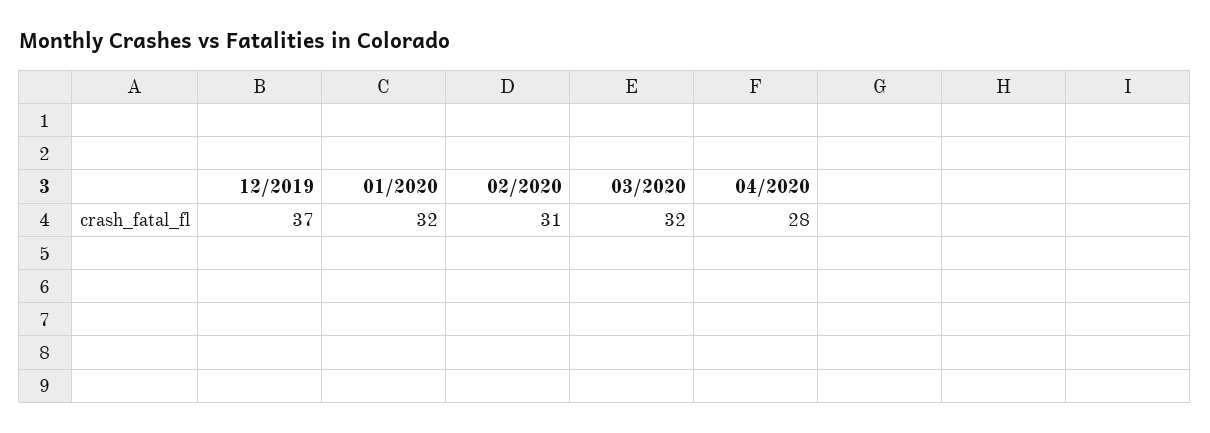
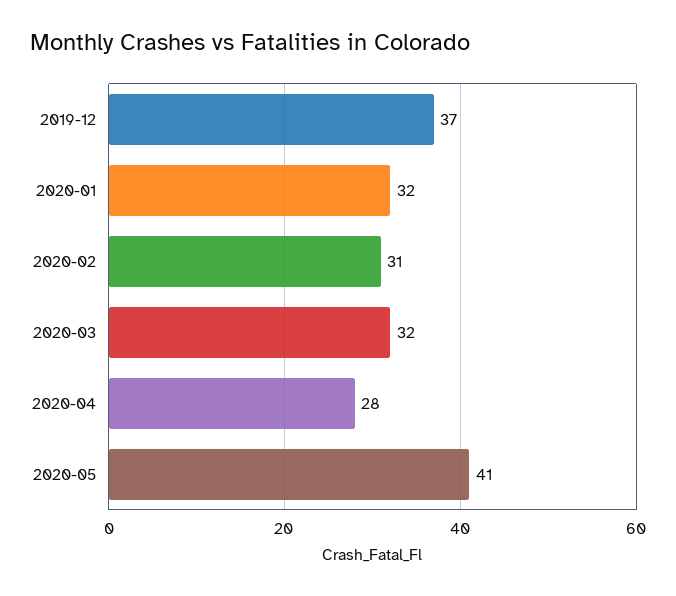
2020-05: none -> 41

